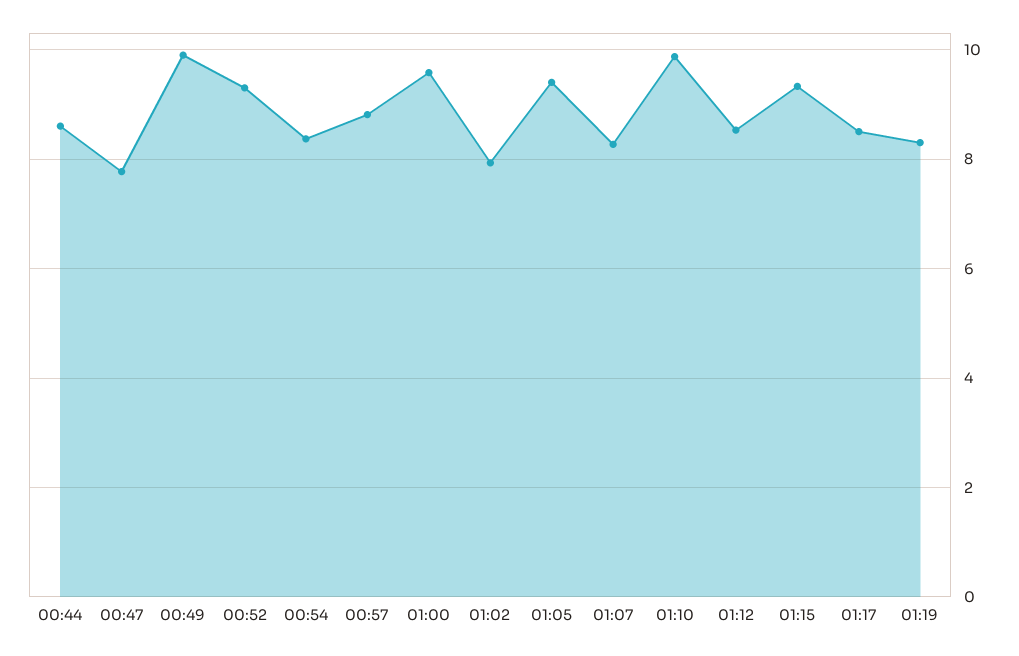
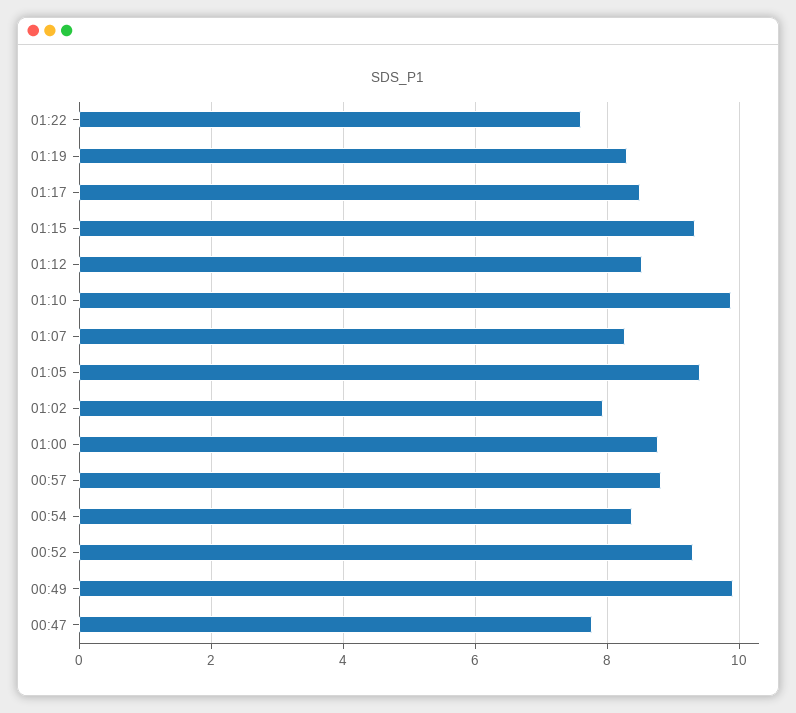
00:44: 8.6 -> none
01:00: 9.6 -> 8.8
01:22: none -> 7.6

